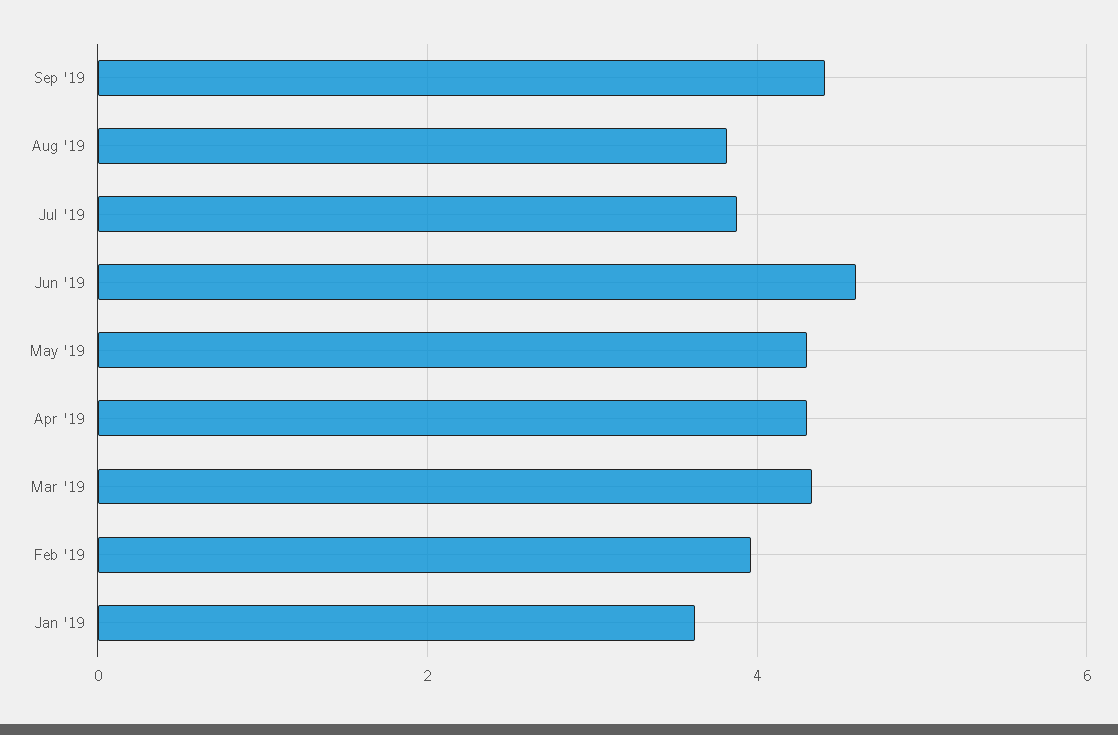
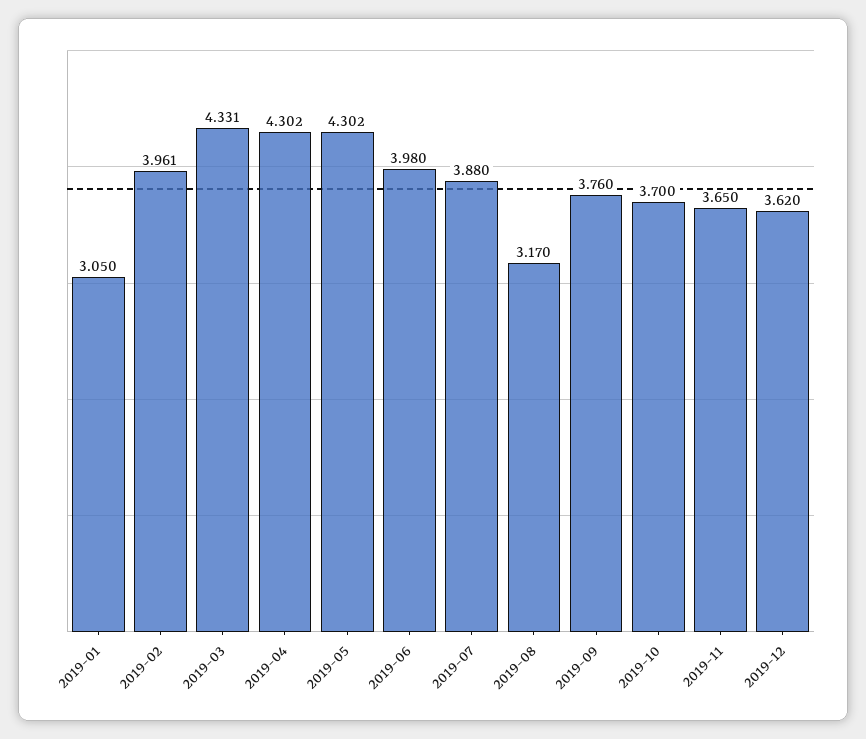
Sep '19: 4.4 -> 3.76
Aug '19: 3.8 -> 3.17
Jun '19: 4.6 -> 3.98
Jan '19: 3.6 -> 3.05
2019-10: none -> 3.7
2019-11: none -> 3.65
2019-12: none -> 3.62

